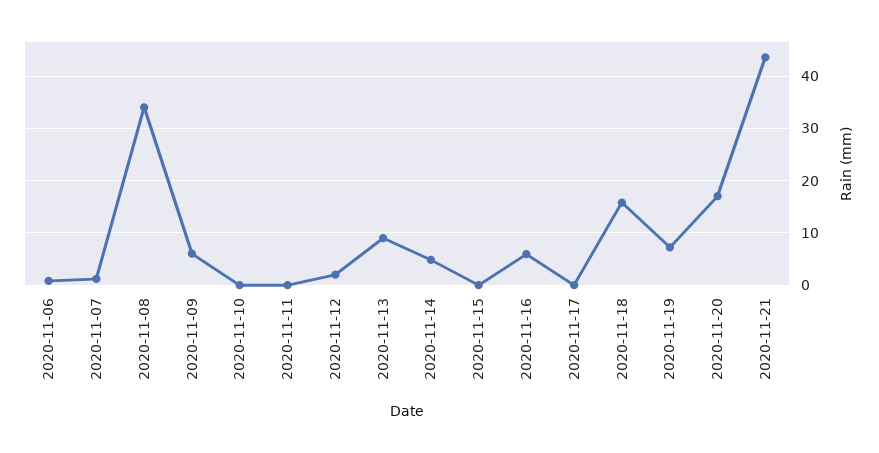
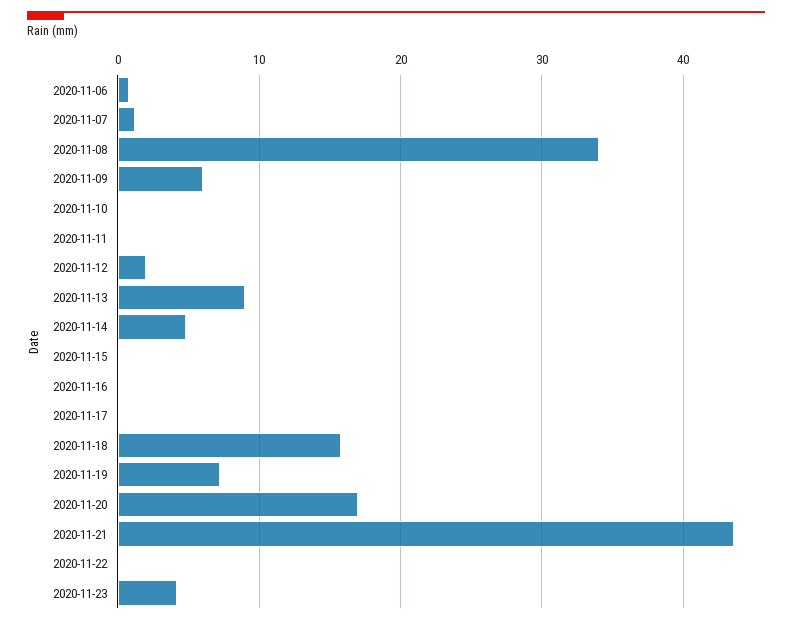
2020-11-16: 6 -> 0
2020-11-22: none -> 0
2020-11-23: none -> 4

